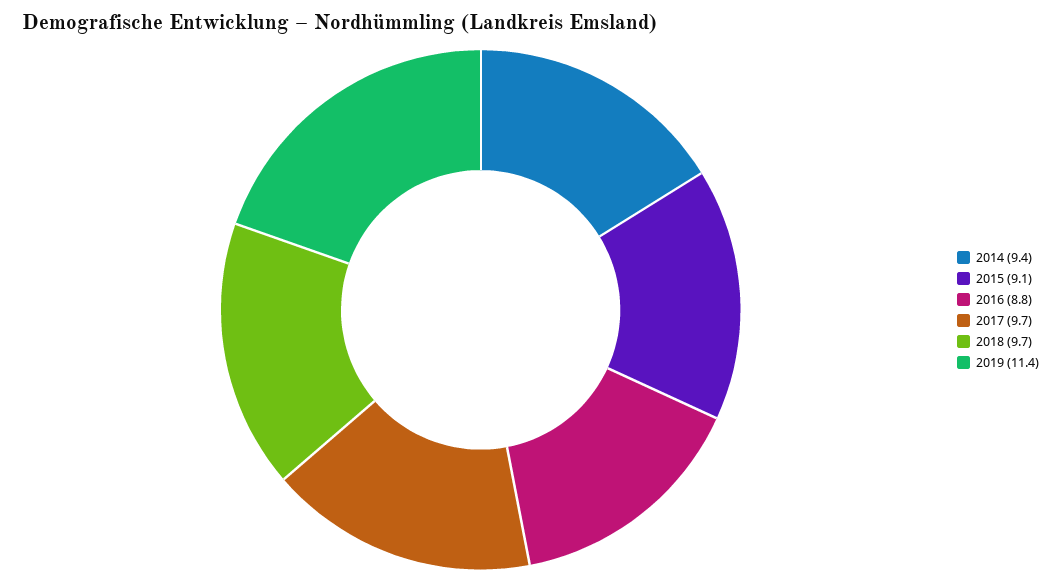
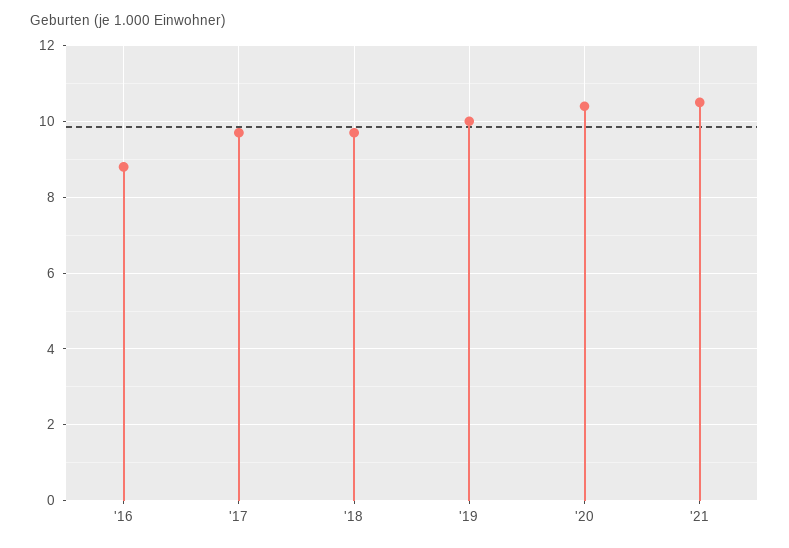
2014: 9.4 -> none
2015: 9.1 -> none
2019: 11.4 -> 10
'20: none -> 10.5
'21: none -> 10.5

